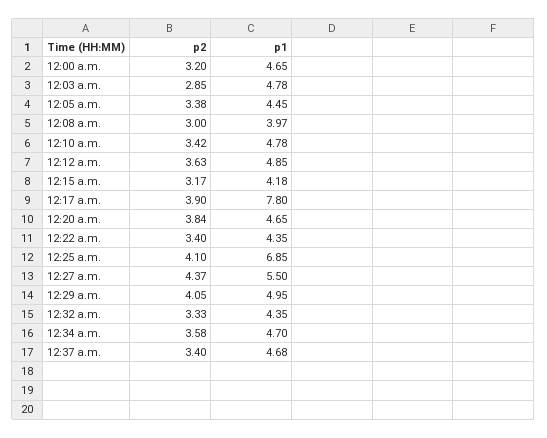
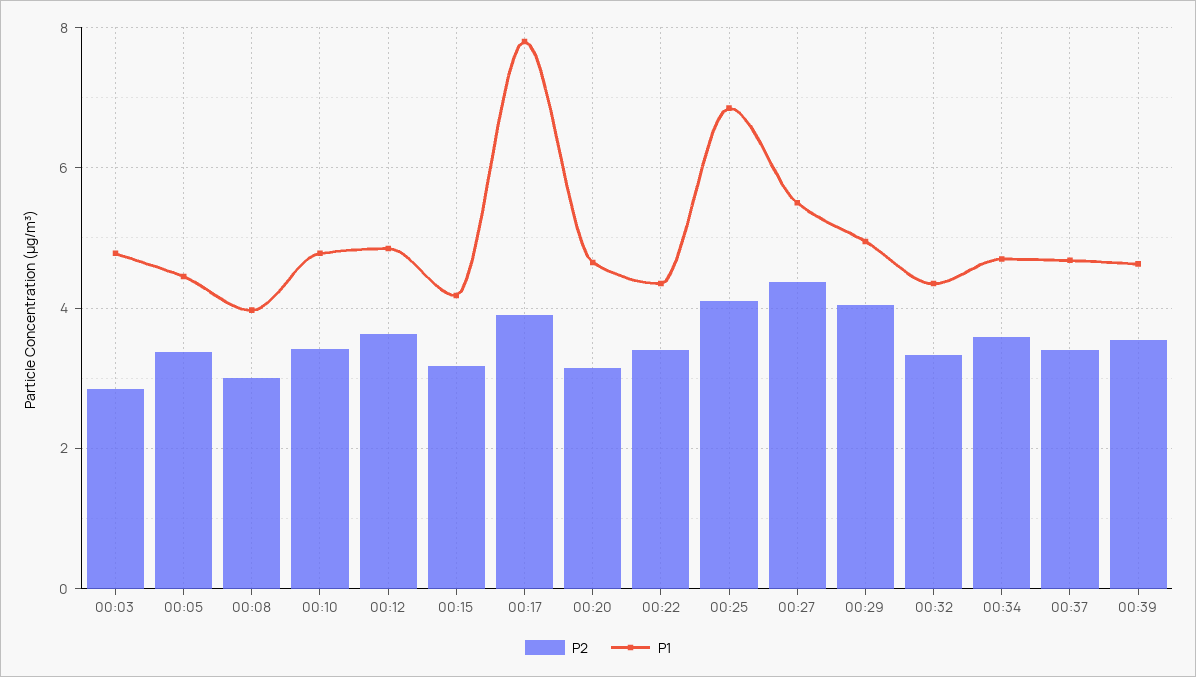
p2, 12:00 a.m.: 3.2 -> none
p1, 12:00 a.m.: 4.65 -> none
p2, 12:20 a.m.: 3.84 -> 3.2
p2, 00:39: none -> 3.6
p1, 00:39: none -> 4.6

